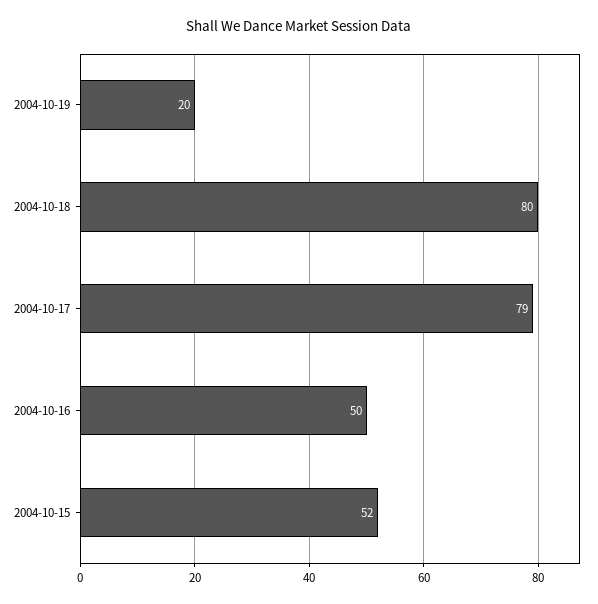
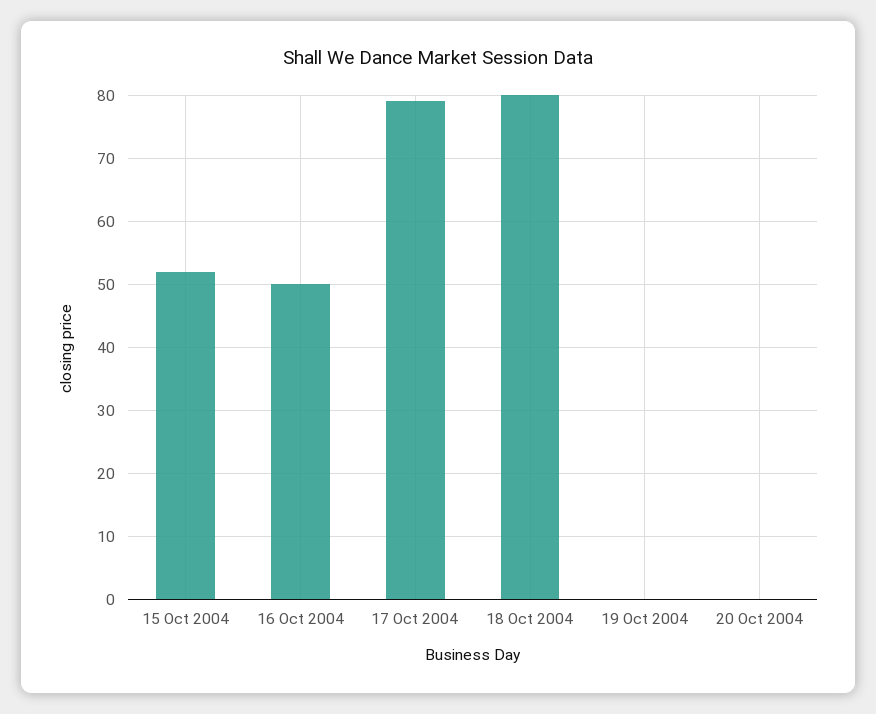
2004-10-19: 20 -> 0
20 Oct 2004: none -> 0

